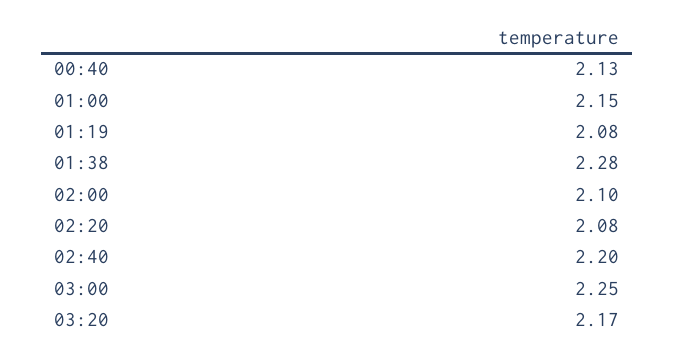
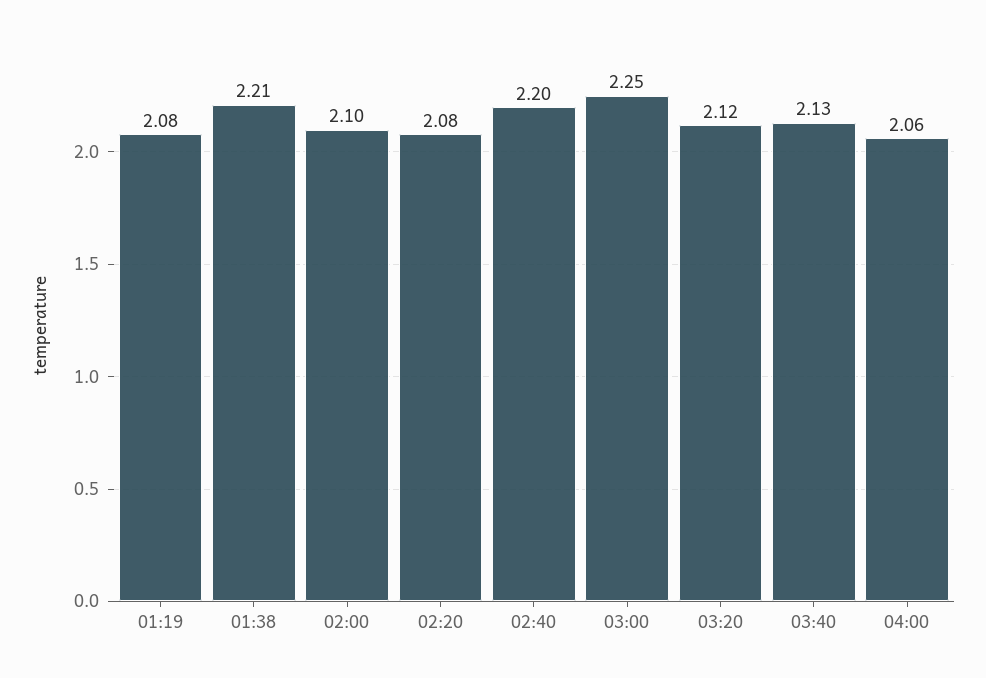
00:40: 2.13 -> none
01:00: 2.15 -> none
01:38: 2.28 -> 2.21
03:20: 2.17 -> 2.12
03:40: none -> 2.13
04:00: none -> 2.06

